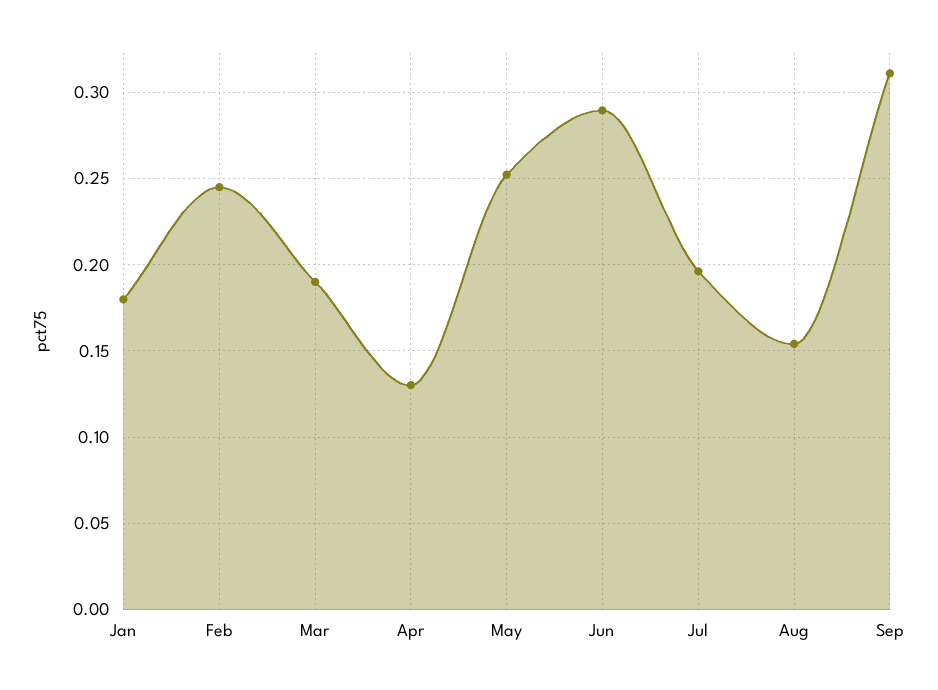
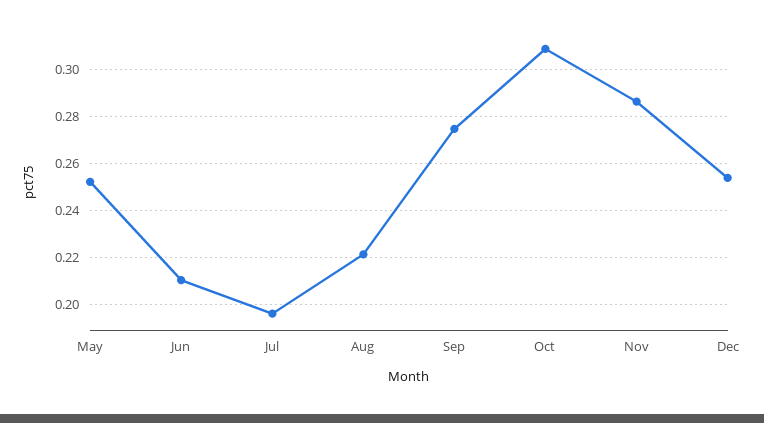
Jan: 0.18 -> none
Feb: 0.245 -> none
Mar: 0.19 -> none
Apr: 0.13 -> none
Jun: 0.29 -> 0.21
Aug: 0.155 -> 0.22
Sep: 0.31 -> 0.275
Oct: none -> 0.31
Nov: none -> 0.285
Dec: none -> 0.255

